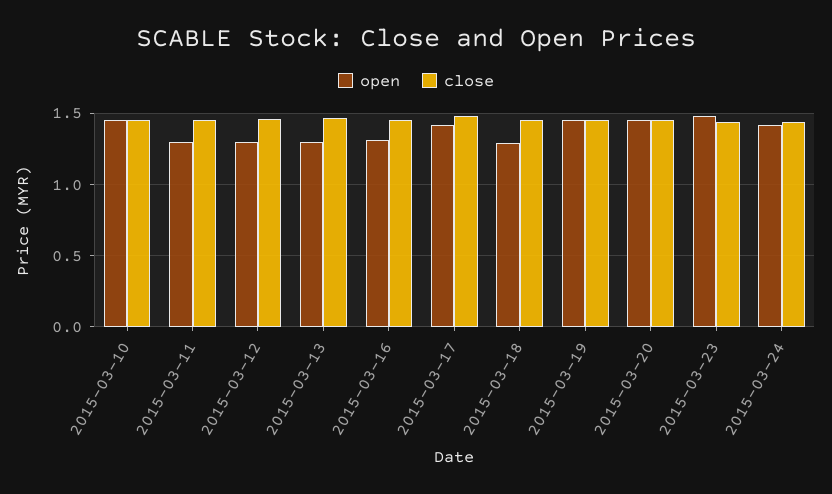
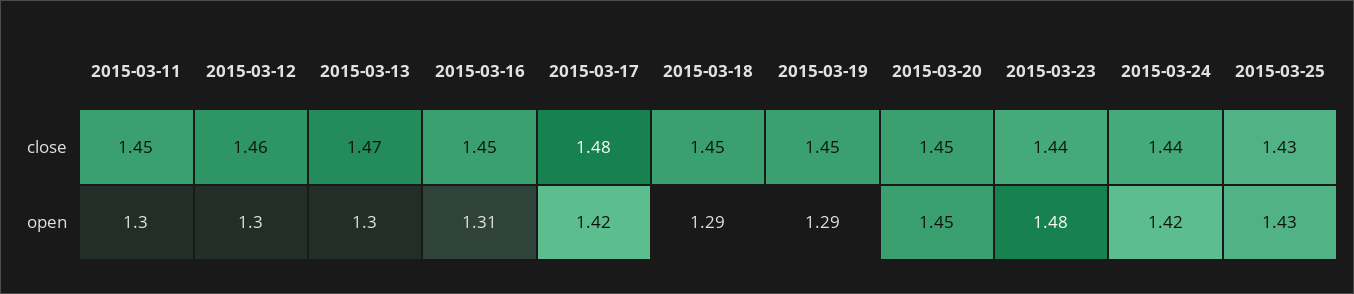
open, 2015-03-10: 1.45 -> none
close, 2015-03-10: 1.45 -> none
open, 2015-03-19: 1.45 -> 1.29
close, 2015-03-25: none -> 1.43
open, 2015-03-25: none -> 1.43

